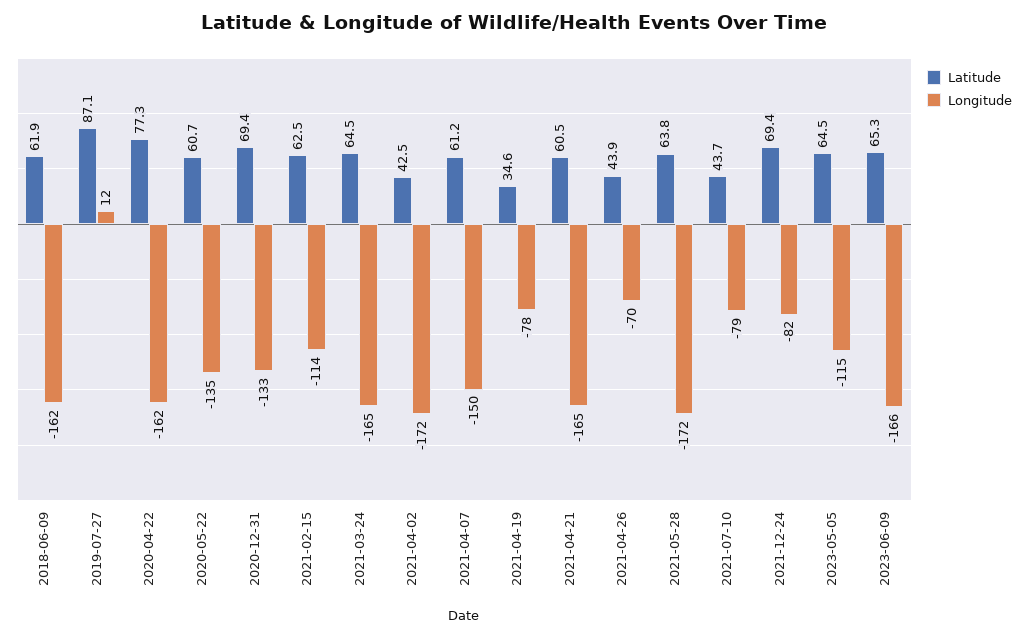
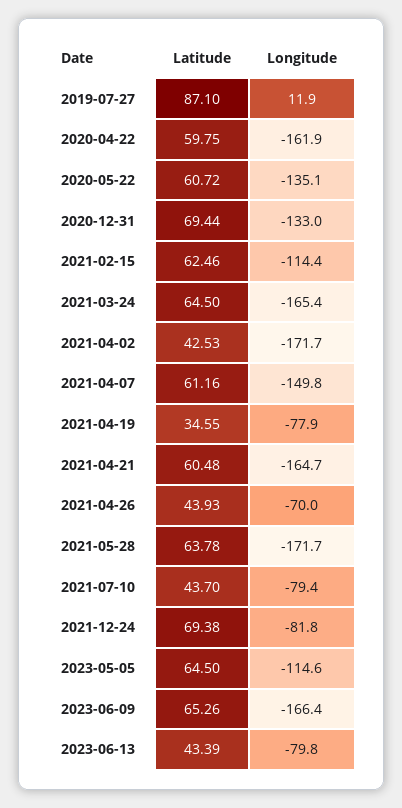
Latitude, 2018-06-09: 61.9 -> none
Longitude, 2018-06-09: -162 -> none
Latitude, 2020-04-22: 77.3 -> 59.75
Latitude, 2023-06-13: none -> 43.39
Longitude, 2023-06-13: none -> -79.8

